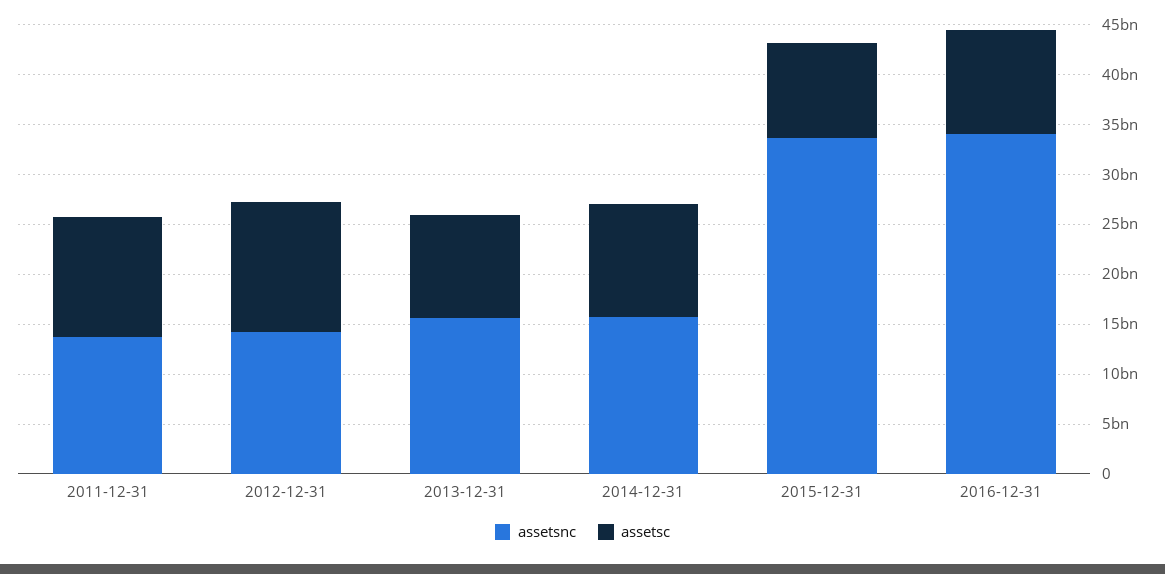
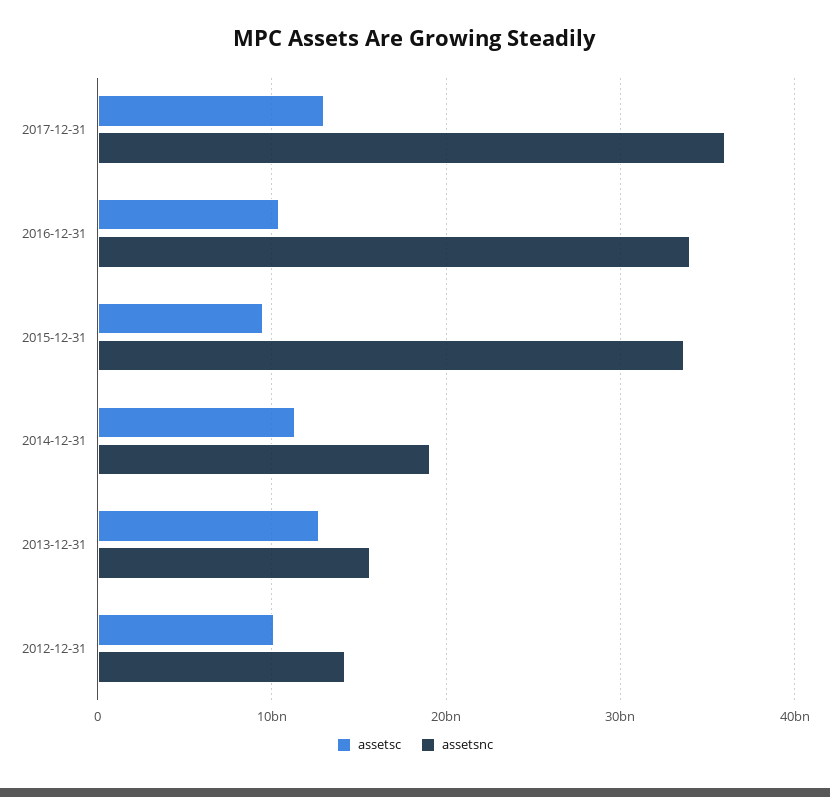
assetsnc, 2011-12-31: 14000000000 -> none
assetsc, 2011-12-31: 12000000000 -> none
assetsc, 2012-12-31: 13000000000 -> 10000000000
assetsc, 2013-12-31: 10000000000 -> 13000000000
assetsnc, 2014-12-31: 16000000000 -> 19000000000
assetsc, 2017-12-31: none -> 13000000000
assetsnc, 2017-12-31: none -> 36000000000

